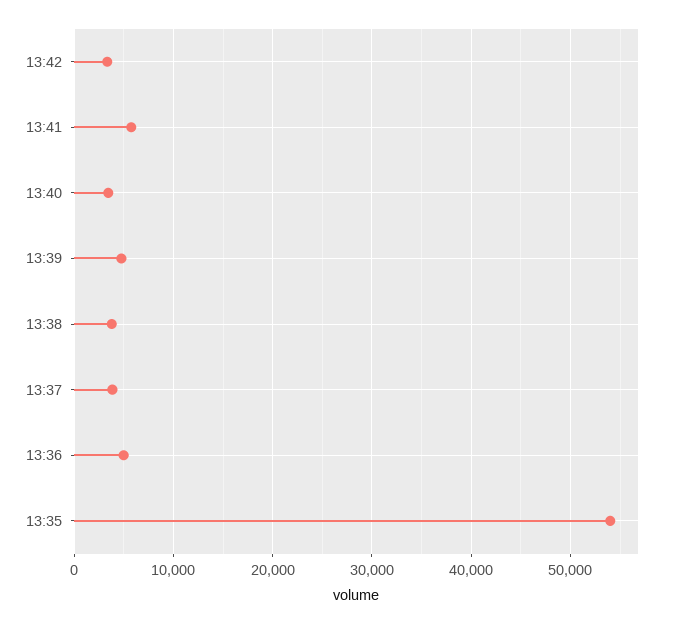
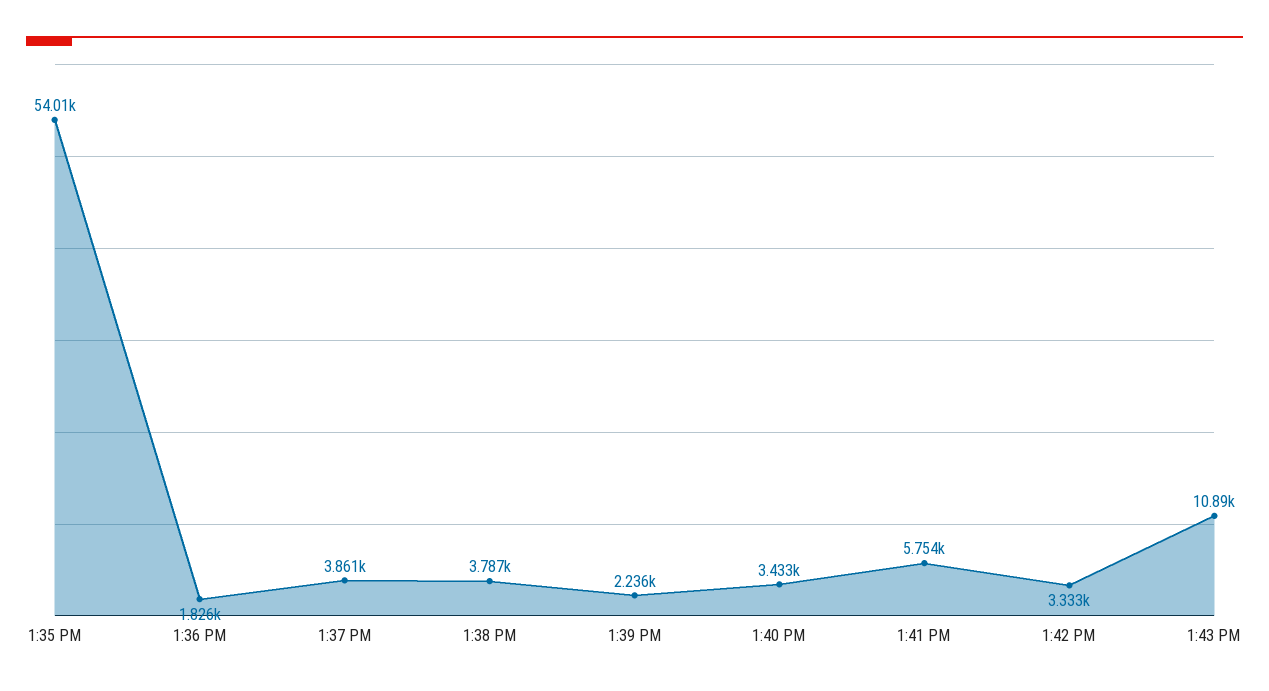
13:39: 5000 -> 2236
13:36: 5000 -> 1826
1:43 PM: none -> 10890

